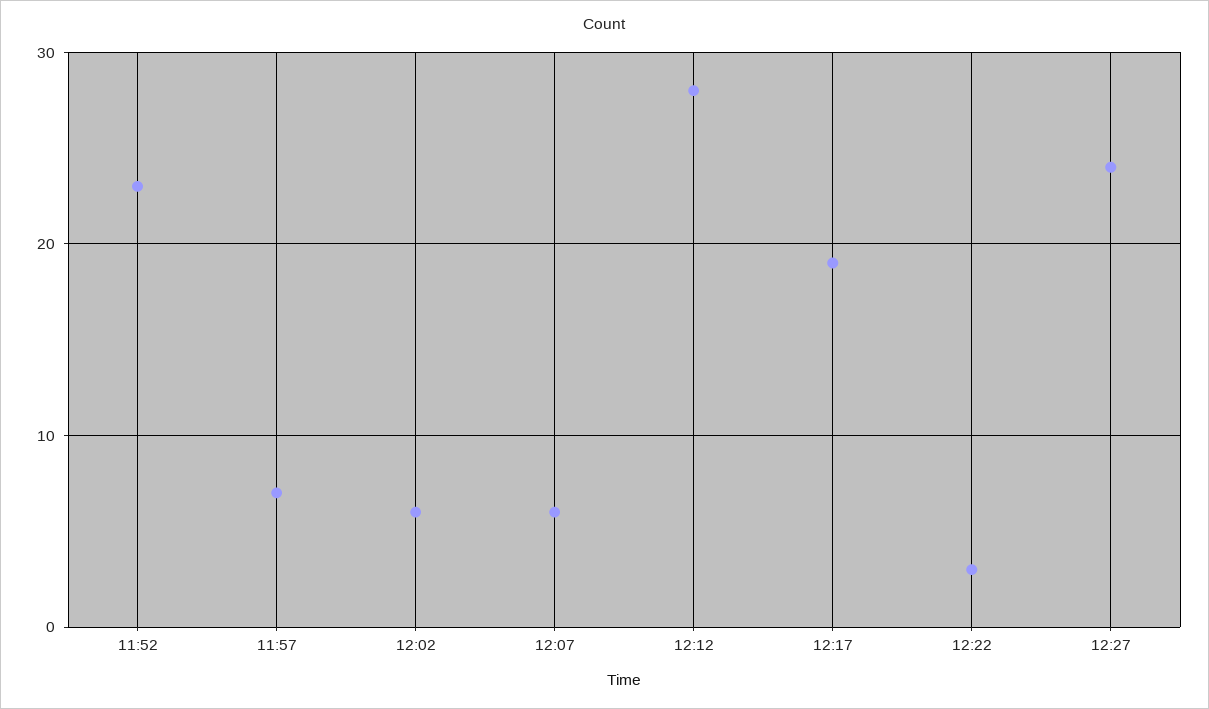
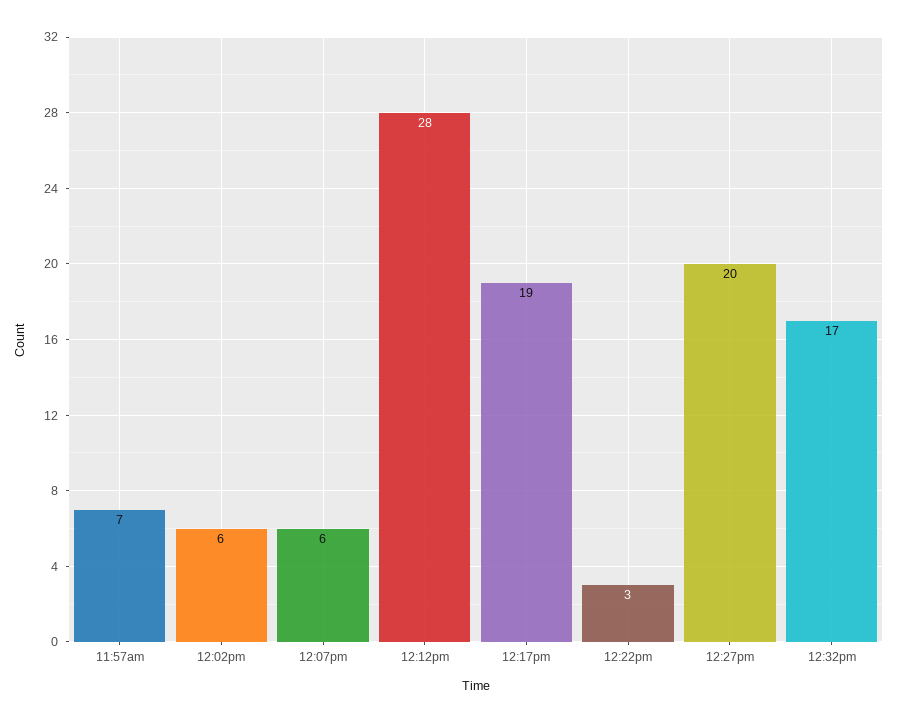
11:52: 23 -> none
12:27: 24 -> 20
12:32pm: none -> 17

